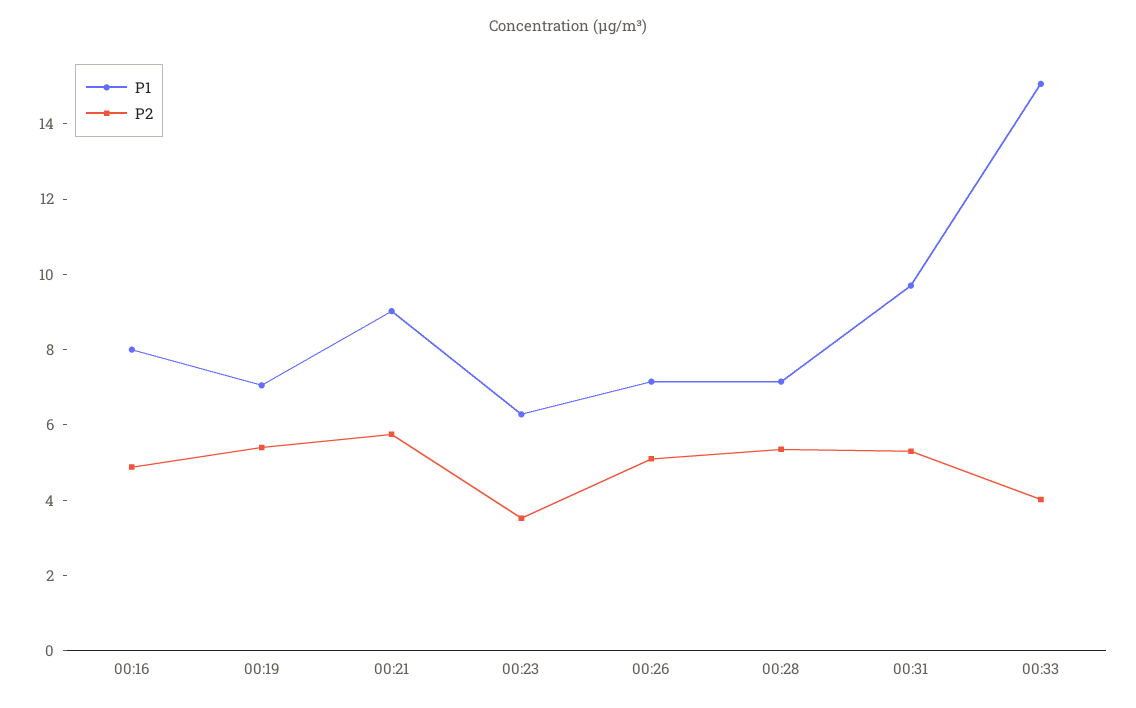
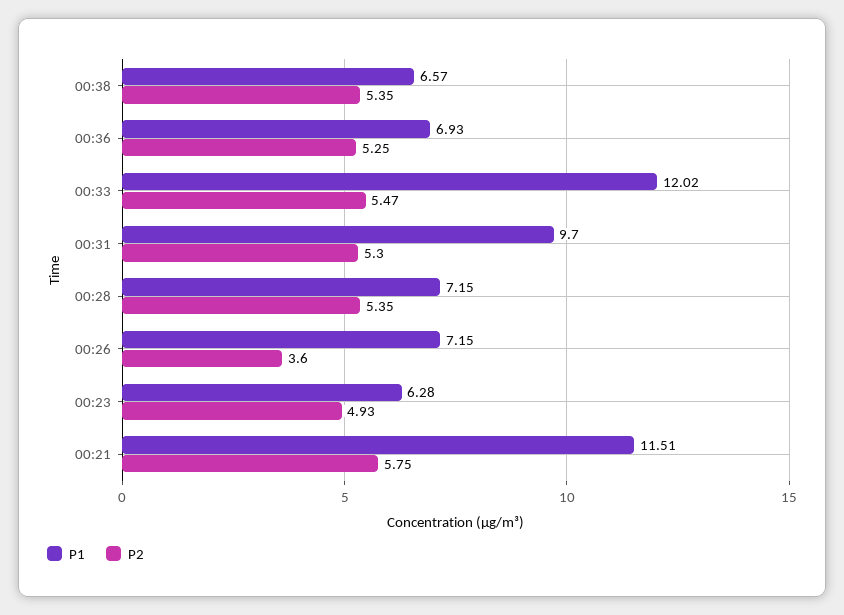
P1, 00:16: 8 -> none
P2, 00:16: 5 -> none
P1, 00:19: 7 -> none
P2, 00:19: 5.5 -> none
P1, 00:21: 9 -> 11.51
P2, 00:23: 3.5 -> 4.93
P2, 00:26: 5 -> 3.6
P1, 00:33: 15 -> 12.02
P2, 00:33: 4 -> 5.47
P1, 00:38: none -> 6.57
P2, 00:38: none -> 5.35
P1, 00:36: none -> 6.93
P2, 00:36: none -> 5.25

